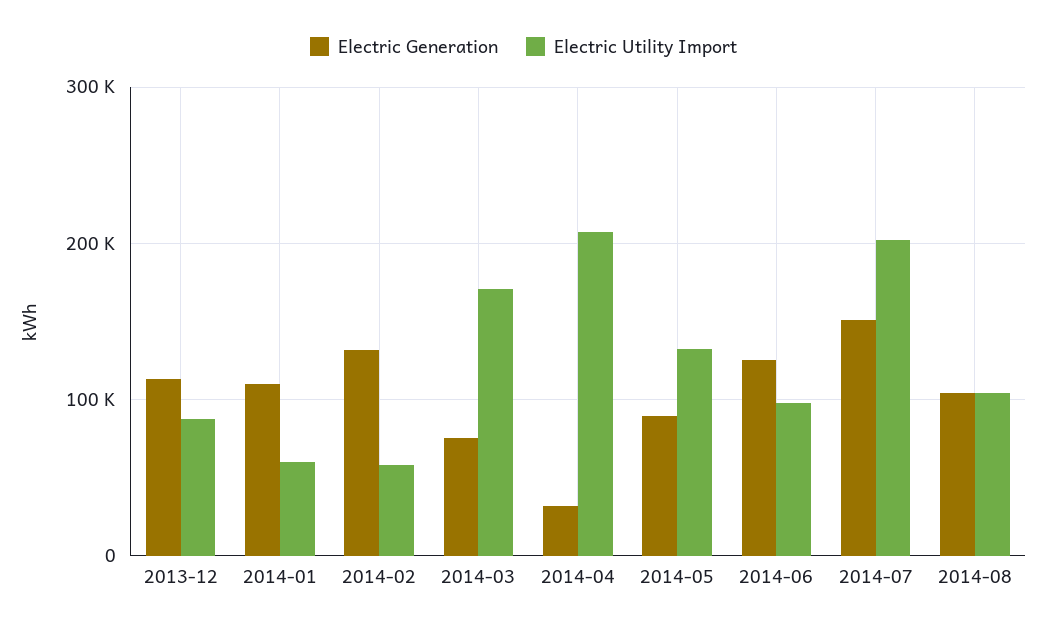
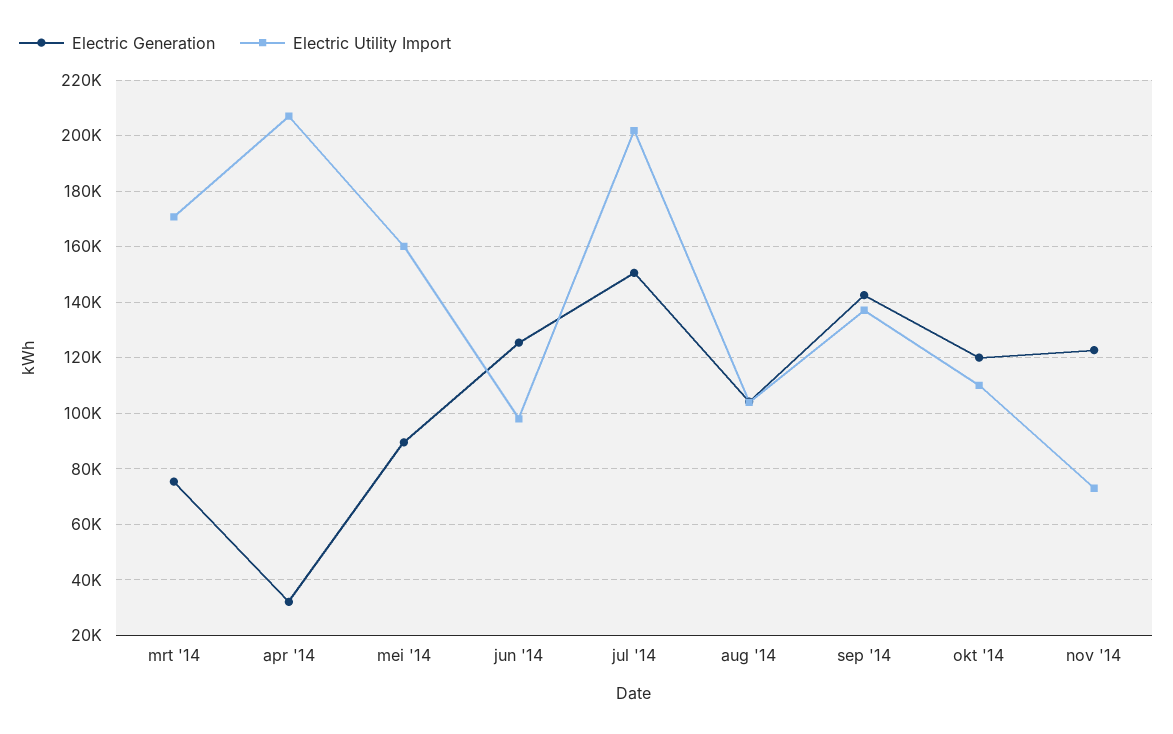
Electric Generation, 2013-12: 110000 -> none
Electric Utility Import, 2013-12: 90000 -> none
Electric Generation, 2014-01: 110000 -> none
Electric Utility Import, 2014-01: 60000 -> none
Electric Generation, 2014-02: 130000 -> none
Electric Utility Import, 2014-02: 60000 -> none
Electric Utility Import, 2014-05: 130000 -> 160000
Electric Generation, sep '14: none -> 142500
Electric Utility Import, sep '14: none -> 137500
Electric Generation, okt '14: none -> 120000
Electric Utility Import, okt '14: none -> 110000
Electric Generation, nov '14: none -> 122500
Electric Utility Import, nov '14: none -> 72500

